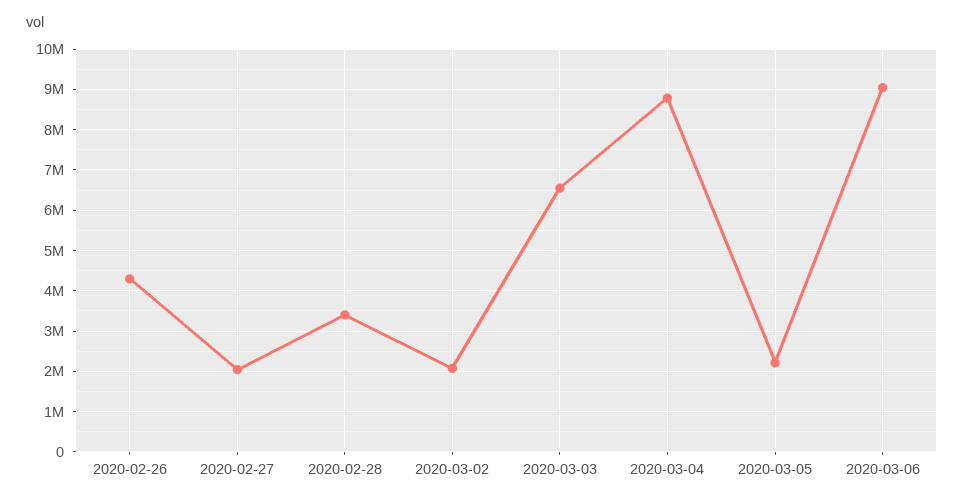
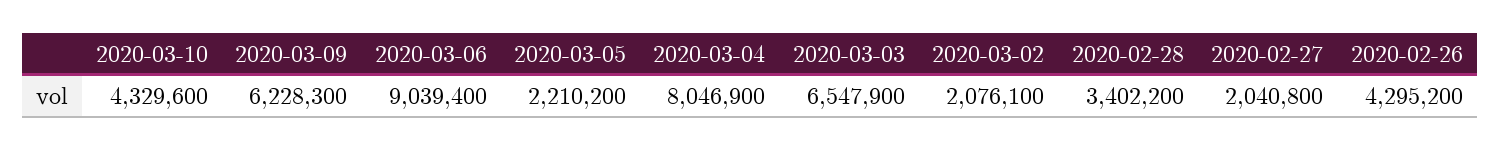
2020-03-04: 8800000 -> 8046900
2020-03-10: none -> 4329600
2020-03-09: none -> 6228300

